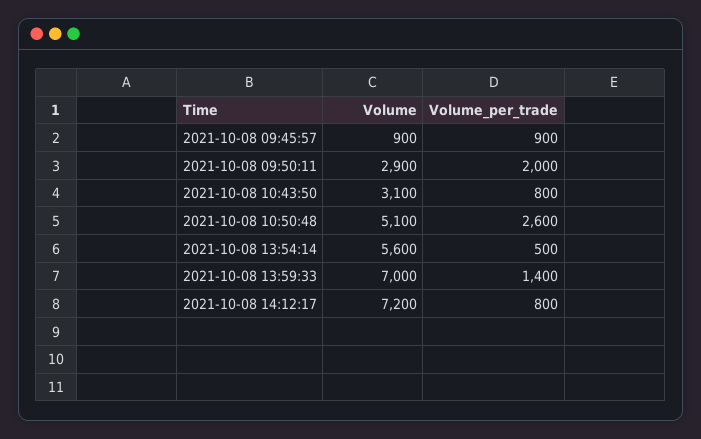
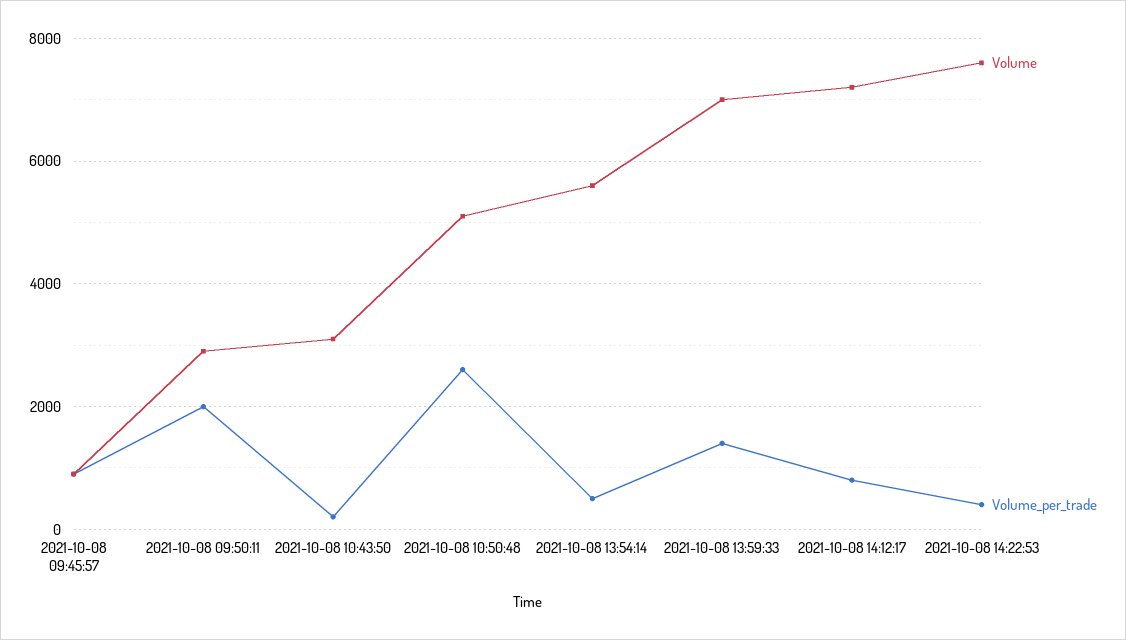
Volume_per_trade, 2021-10-08 10:43:50: 800 -> 200
Volume, 2021-10-08 14:22:53: none -> 7600
Volume_per_trade, 2021-10-08 14:22:53: none -> 400

